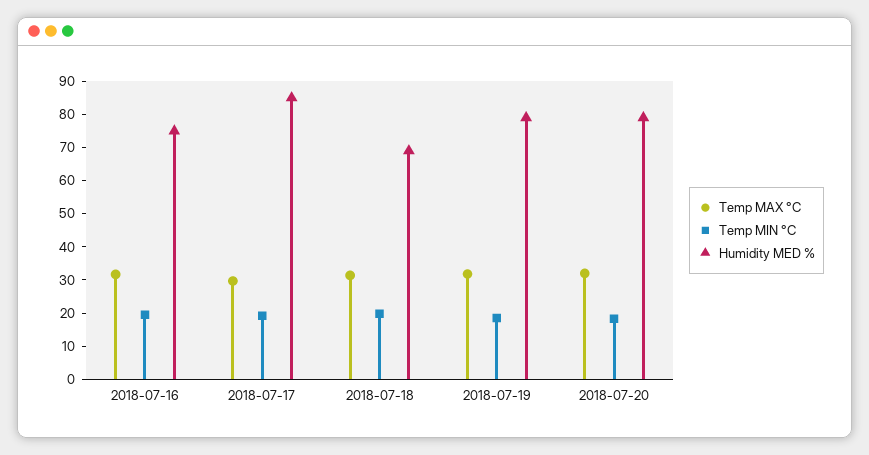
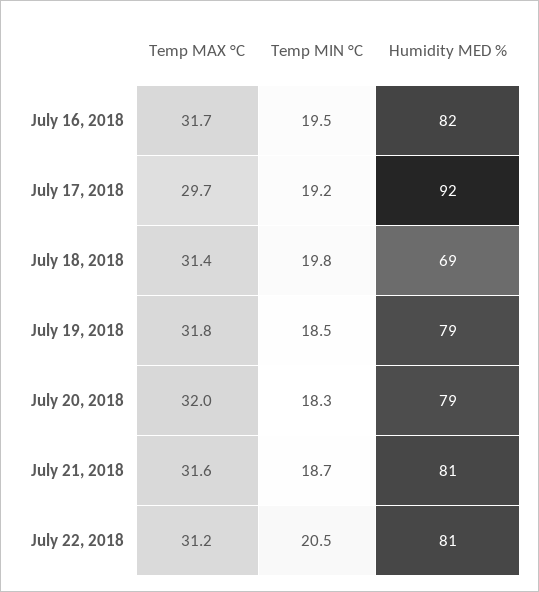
Humidity MED %, 2018-07-16: 75 -> 82
Humidity MED %, 2018-07-17: 85 -> 92
Temp MAX °C, July 21, 2018: none -> 31.6
Temp MIN °C, July 21, 2018: none -> 18.7
Humidity MED %, July 21, 2018: none -> 81
Temp MAX °C, July 22, 2018: none -> 31.2
Temp MIN °C, July 22, 2018: none -> 20.5
Humidity MED %, July 22, 2018: none -> 81

